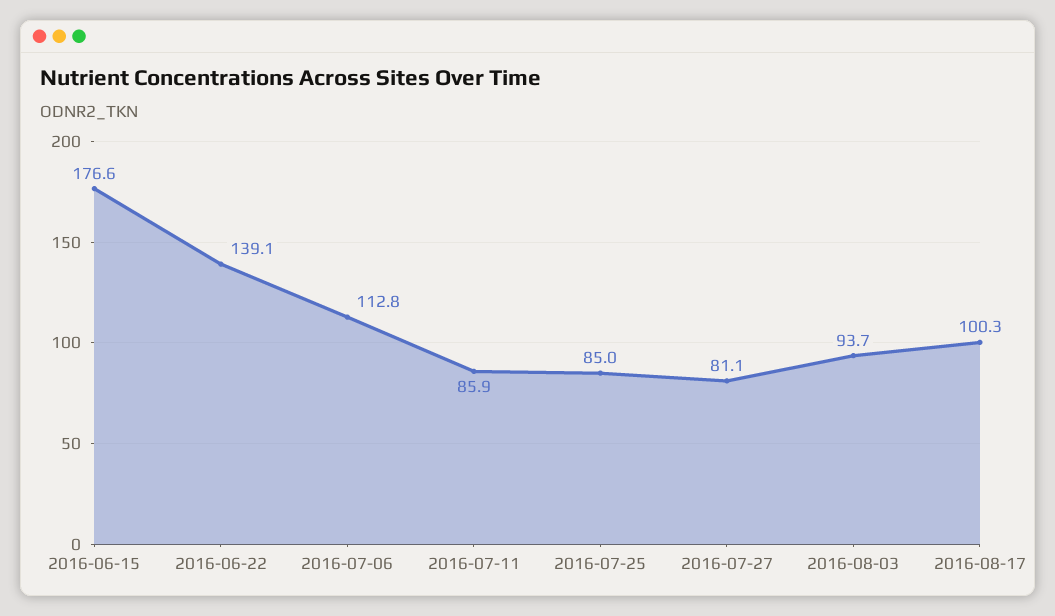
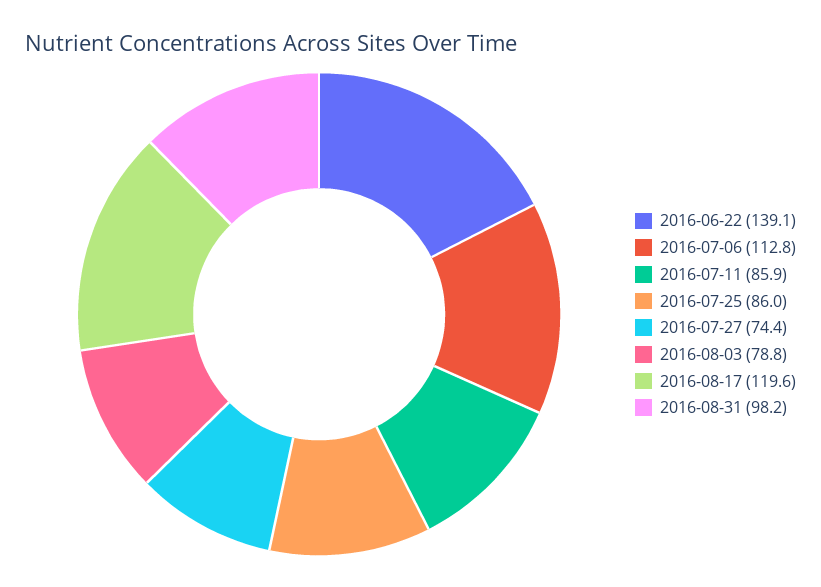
2016-06-15: 176.6 -> none
2016-07-25: 85 -> 86
2016-07-27: 81.1 -> 74.4
2016-08-03: 93.7 -> 78.8
2016-08-17: 100.3 -> 119.6
2016-08-31: none -> 98.2

